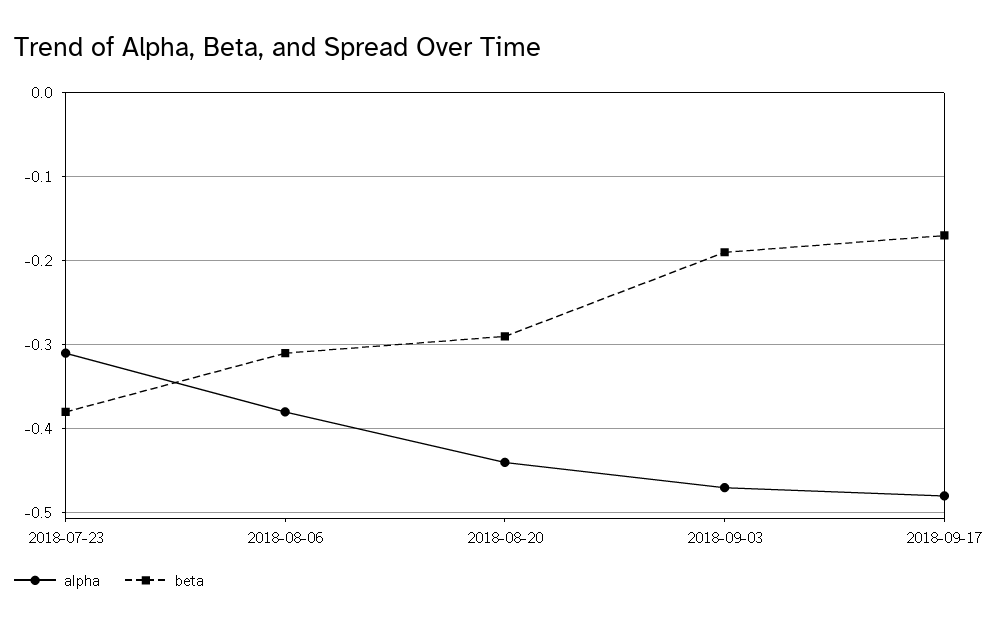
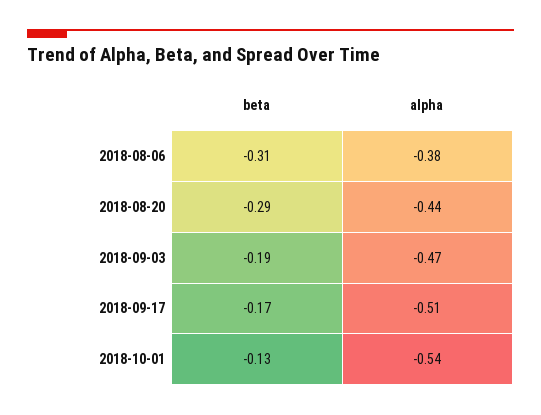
alpha, 2018-07-23: -0.31 -> none
beta, 2018-07-23: -0.38 -> none
alpha, 2018-09-17: -0.48 -> -0.51
beta, 2018-10-01: none -> -0.13
alpha, 2018-10-01: none -> -0.54

